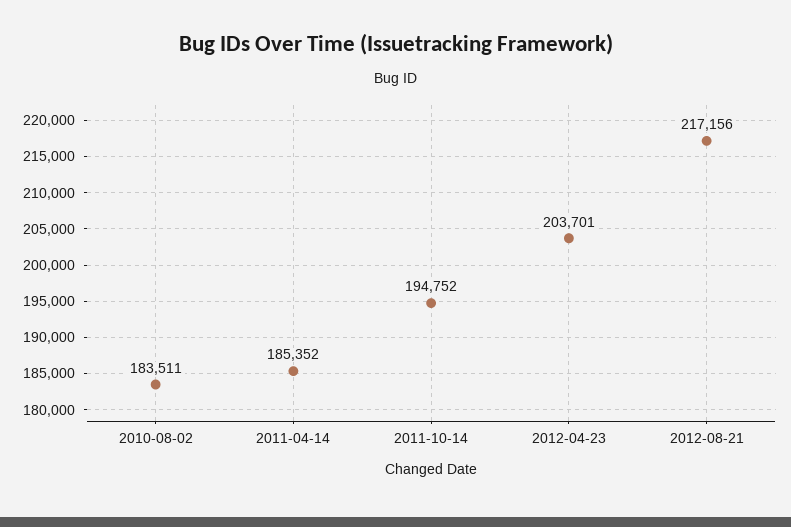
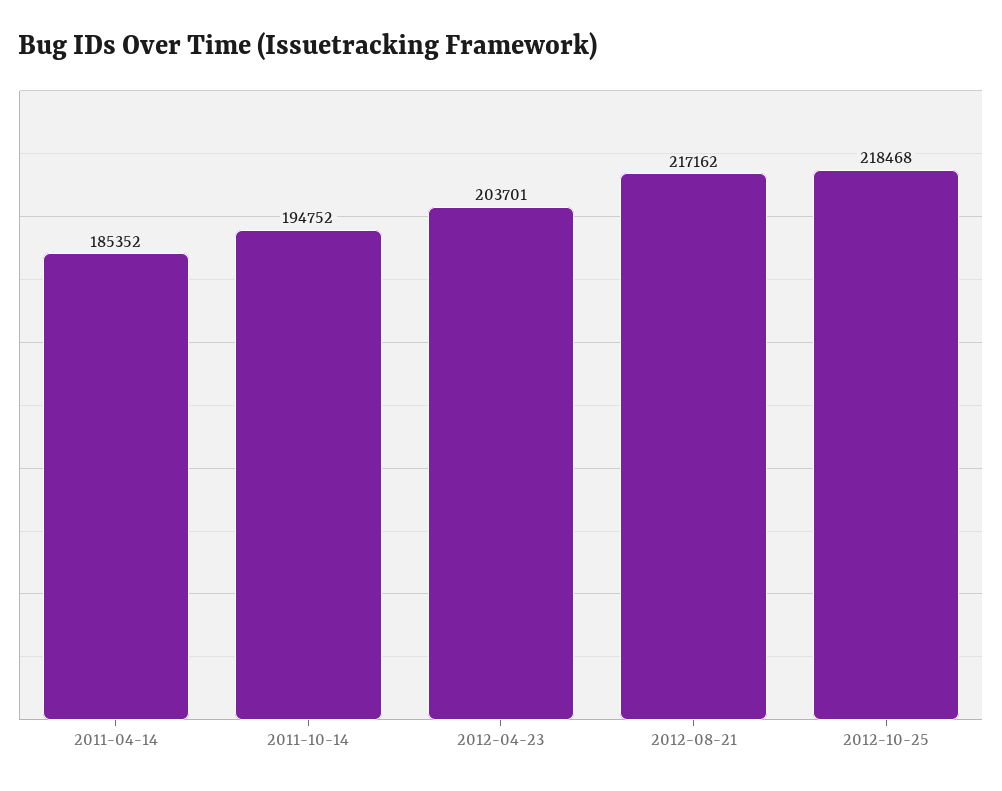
2010-08-02: 183511 -> none
2012-08-21: 217156 -> 217162
2012-10-25: none -> 218468

